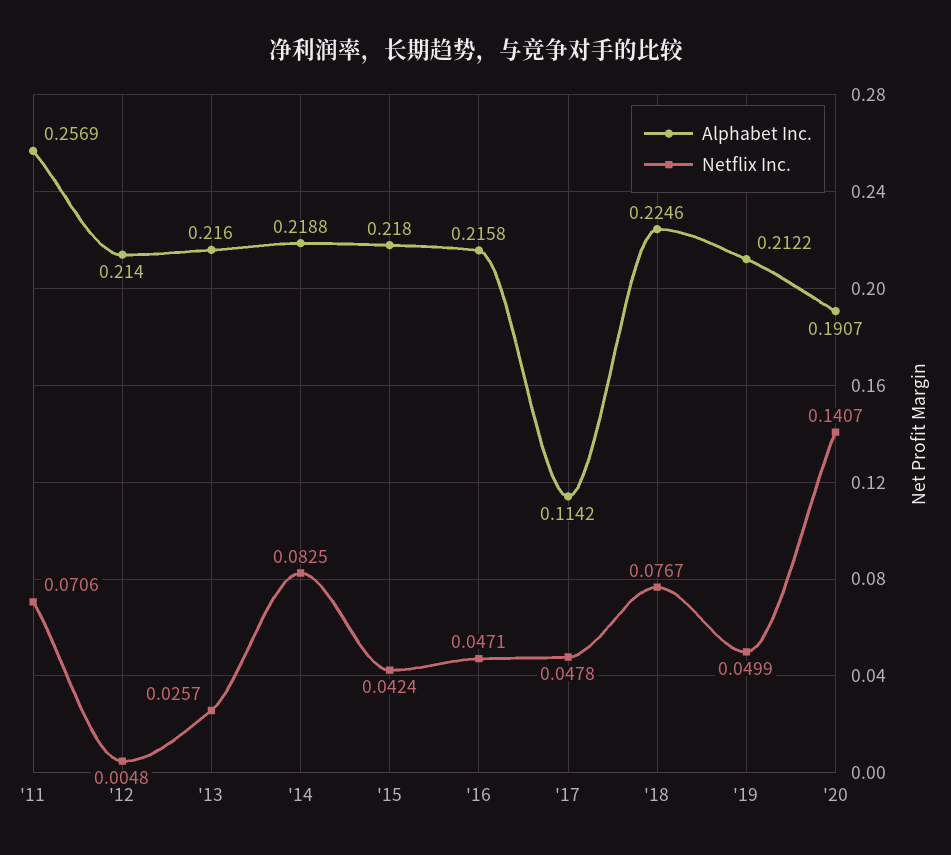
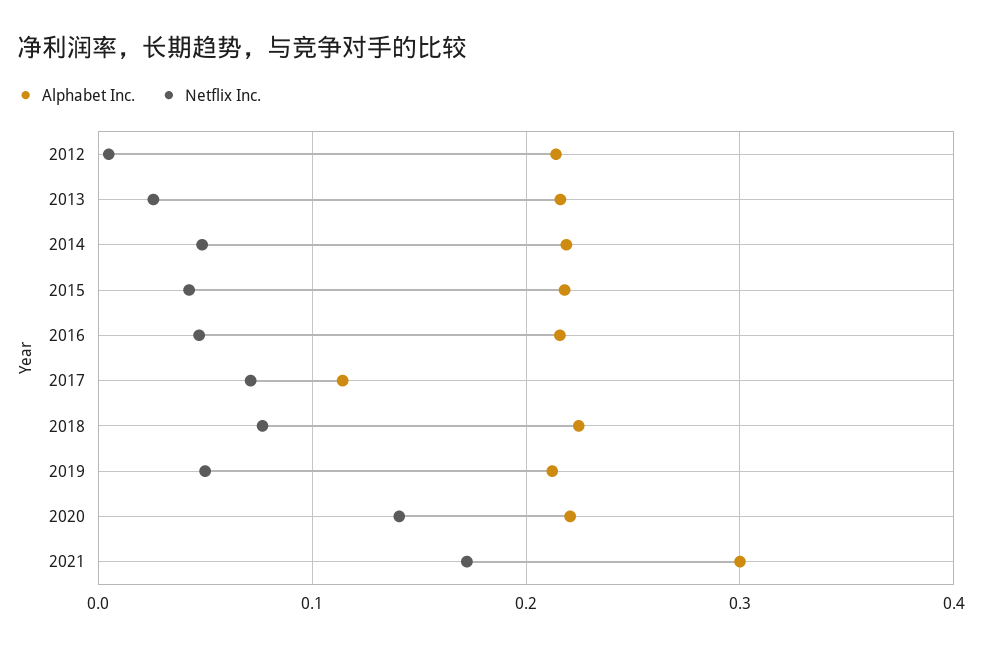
Alphabet Inc., '11: 0.2569 -> none
Netflix Inc., '11: 0.0706 -> none
Netflix Inc., '14: 0.0825 -> 0.05
Netflix Inc., '17: 0.0478 -> 0.07
Alphabet Inc., '20: 0.1907 -> 0.22
Alphabet Inc., 2021: none -> 0.3
Netflix Inc., 2021: none -> 0.17

